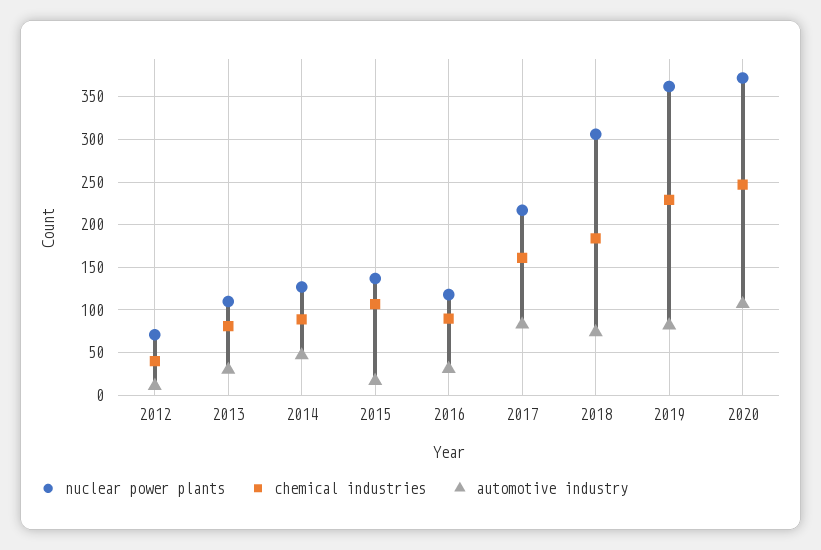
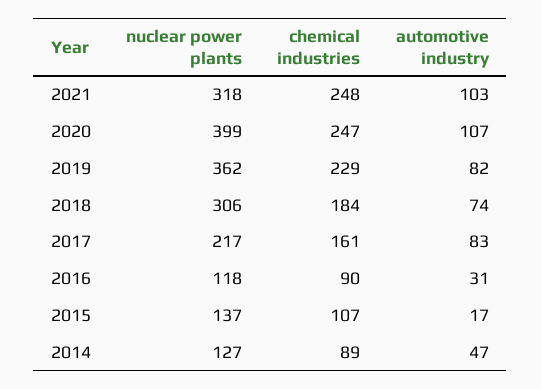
nuclear power plants, 2012: 70 -> none
chemical industries, 2012: 40 -> none
automotive industry, 2012: 10 -> none
nuclear power plants, 2013: 110 -> none
chemical industries, 2013: 80 -> none
automotive industry, 2013: 30 -> none
nuclear power plants, 2020: 370 -> 399
nuclear power plants, 2021: none -> 318
chemical industries, 2021: none -> 248
automotive industry, 2021: none -> 103

